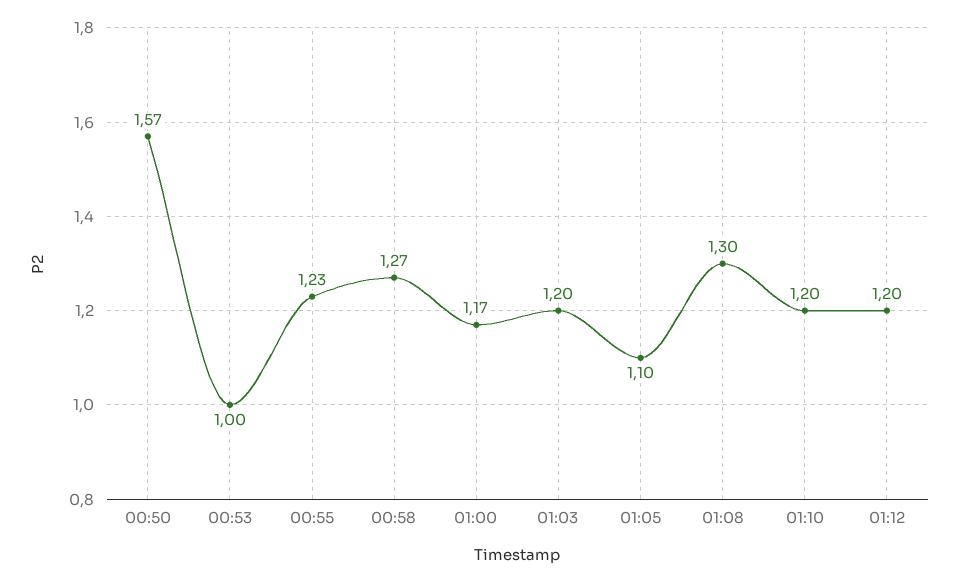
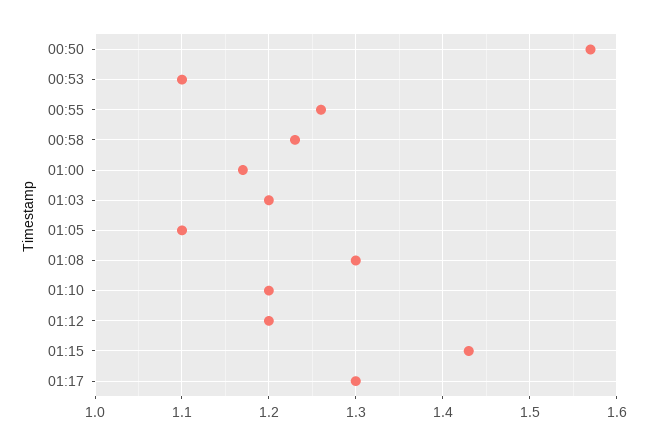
00:53: 1 -> 1.1
00:55: 1.23 -> 1.26
00:58: 1.27 -> 1.23
01:15: none -> 1.43
01:17: none -> 1.3

